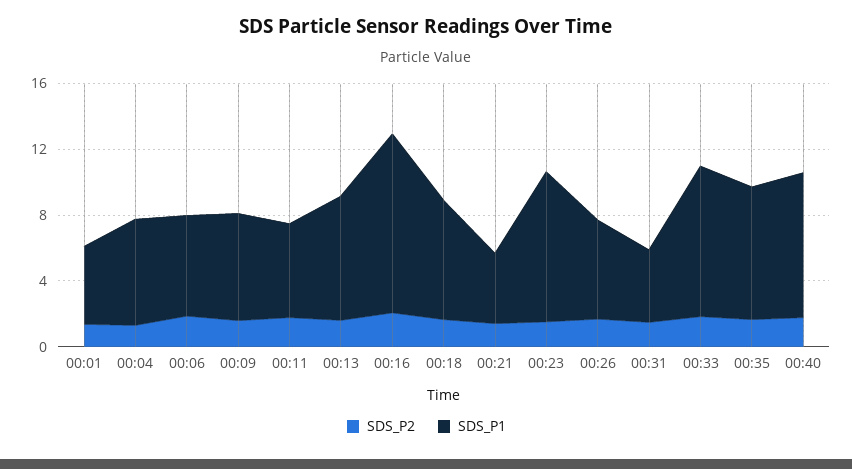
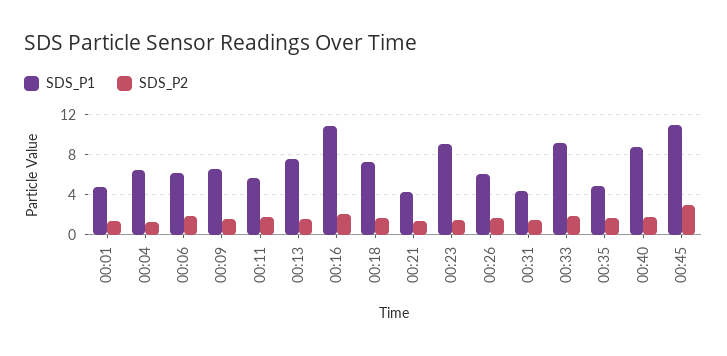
SDS_P1, 00:35: 8 -> 5
SDS_P1, 00:45: none -> 11
SDS_P2, 00:45: none -> 3

